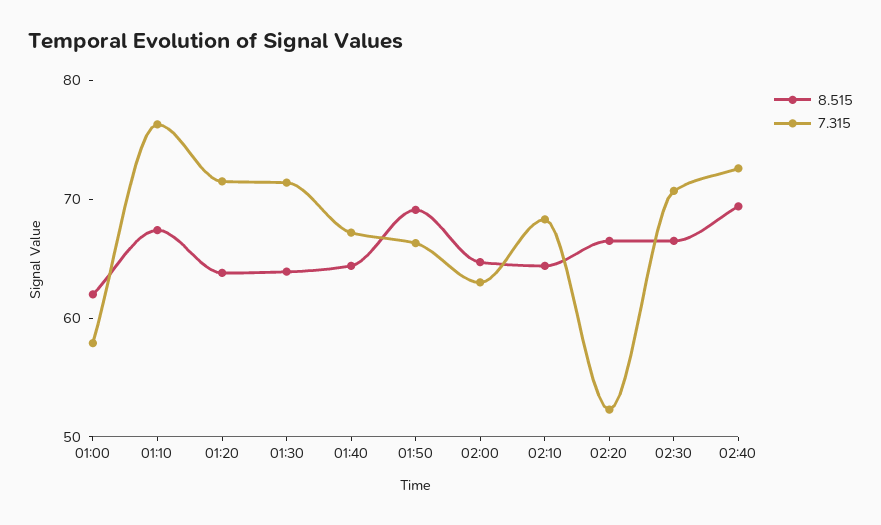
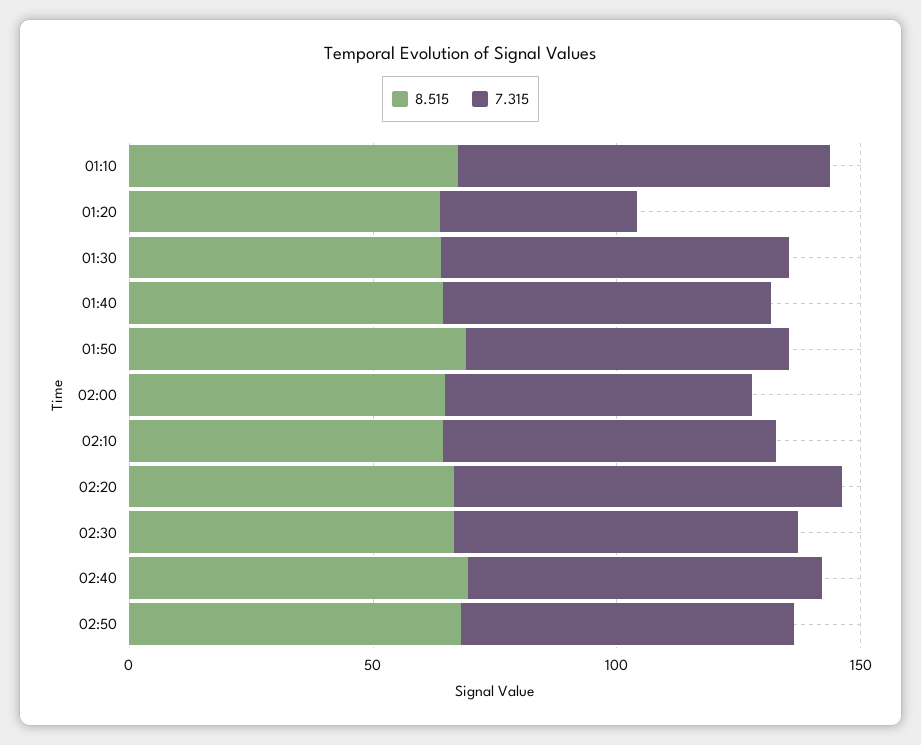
8.515, 01:00: 62 -> none
7.315, 01:00: 58 -> none
7.315, 01:20: 72 -> 40
7.315, 02:20: 52 -> 80
8.515, 02:50: none -> 70
7.315, 02:50: none -> 70

